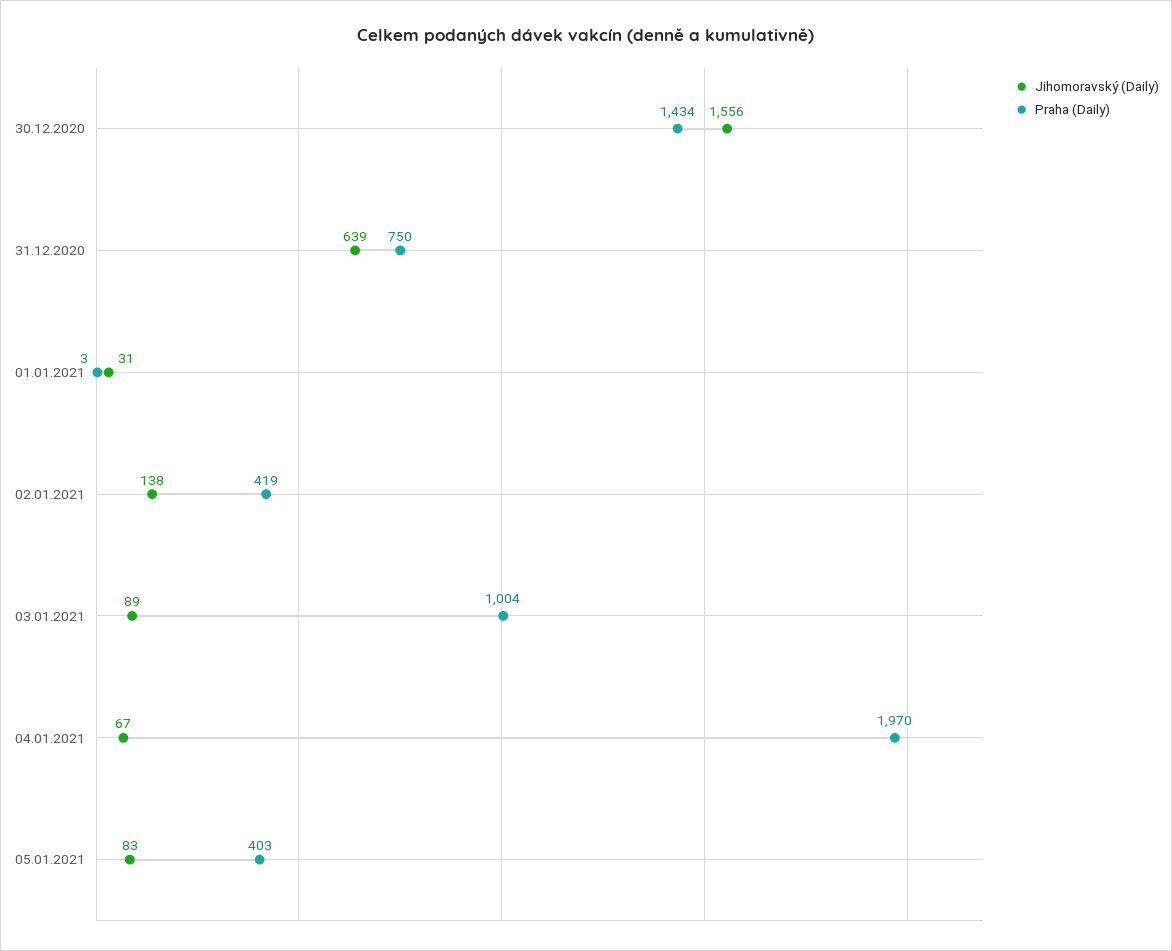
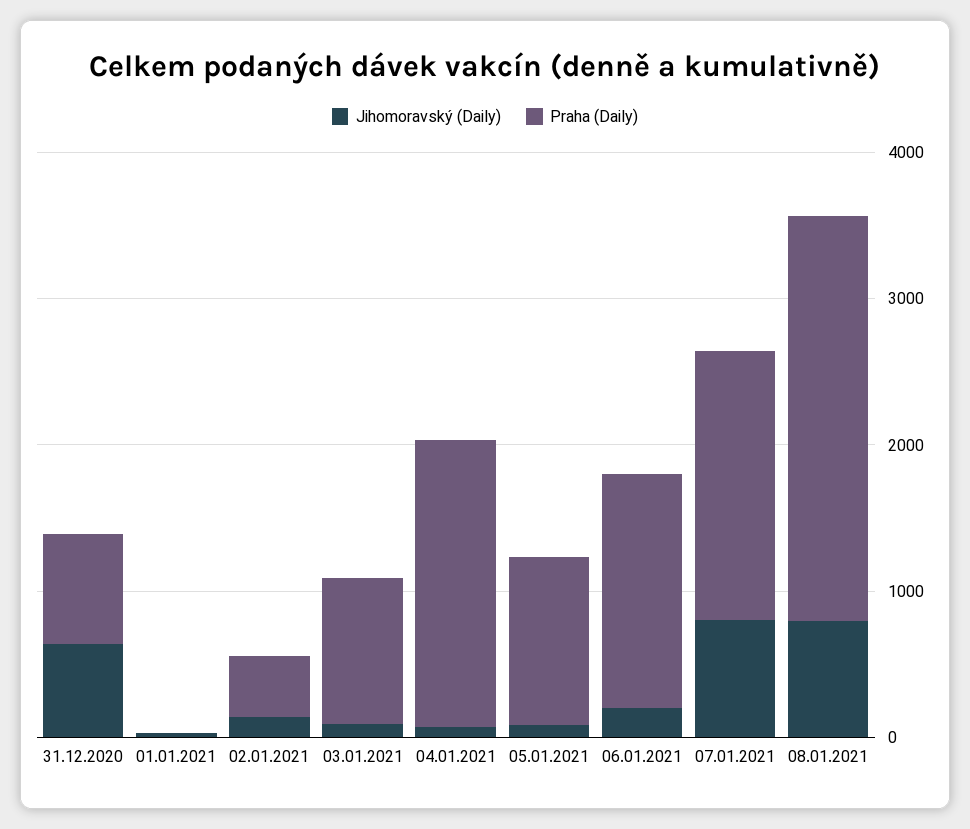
Jihomoravský (Daily), 30.12.2020: 1556 -> none
Praha (Daily), 30.12.2020: 1434 -> none
Praha (Daily), 05.01.2021: 403 -> 1200
Jihomoravský (Daily), 06.01.2021: none -> 200
Praha (Daily), 06.01.2021: none -> 1600
Jihomoravský (Daily), 07.01.2021: none -> 800
Praha (Daily), 07.01.2021: none -> 1800
Jihomoravský (Daily), 08.01.2021: none -> 800
Praha (Daily), 08.01.2021: none -> 2800

